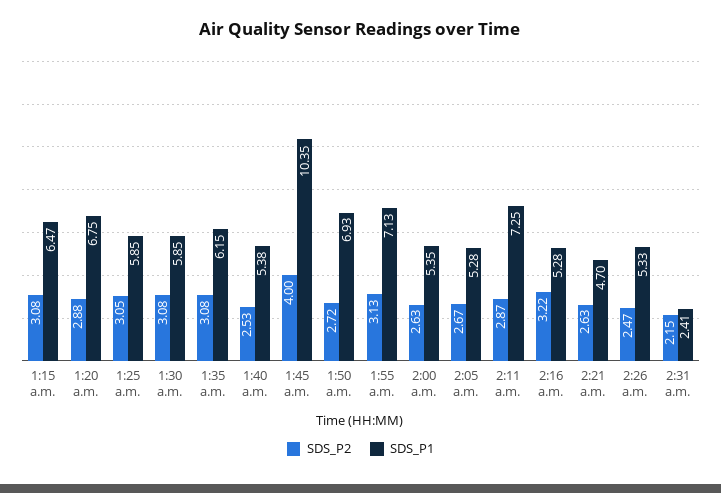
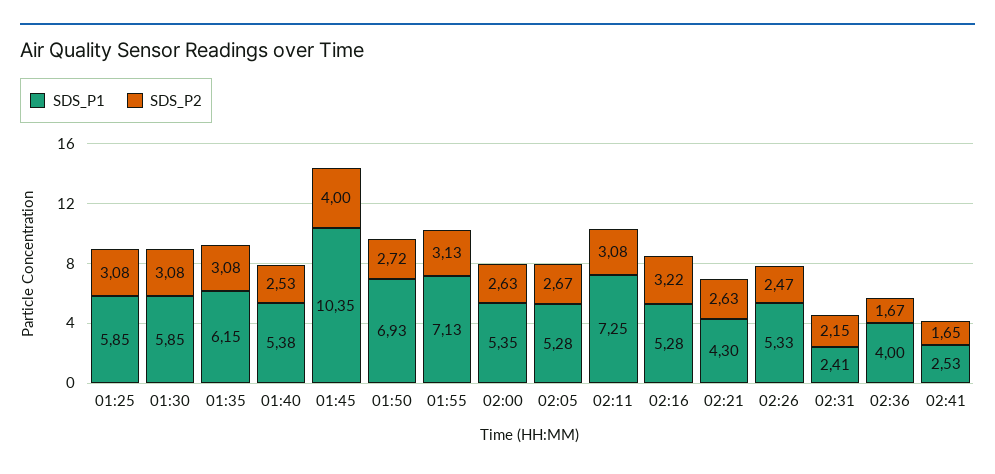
SDS_P2, 1:15 a.m.: 3.08 -> none
SDS_P1, 1:15 a.m.: 6.47 -> none
SDS_P2, 1:20 a.m.: 2.88 -> none
SDS_P1, 1:20 a.m.: 6.75 -> none
SDS_P2, 1:25 a.m.: 3.05 -> 3.08
SDS_P2, 2:11 a.m.: 2.87 -> 3.08
SDS_P1, 2:21 a.m.: 4.7 -> 4.3
SDS_P1, 02:36: none -> 4
SDS_P2, 02:36: none -> 1.67
SDS_P1, 02:41: none -> 2.53
SDS_P2, 02:41: none -> 1.65

